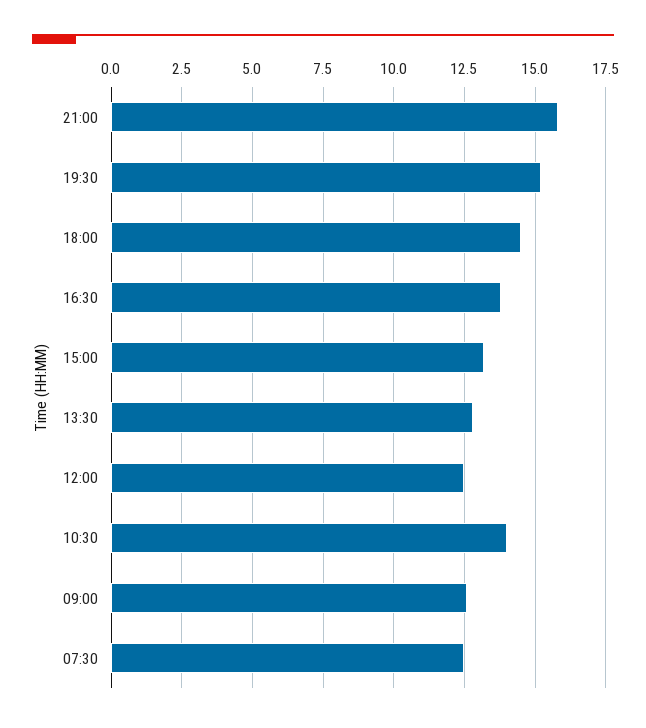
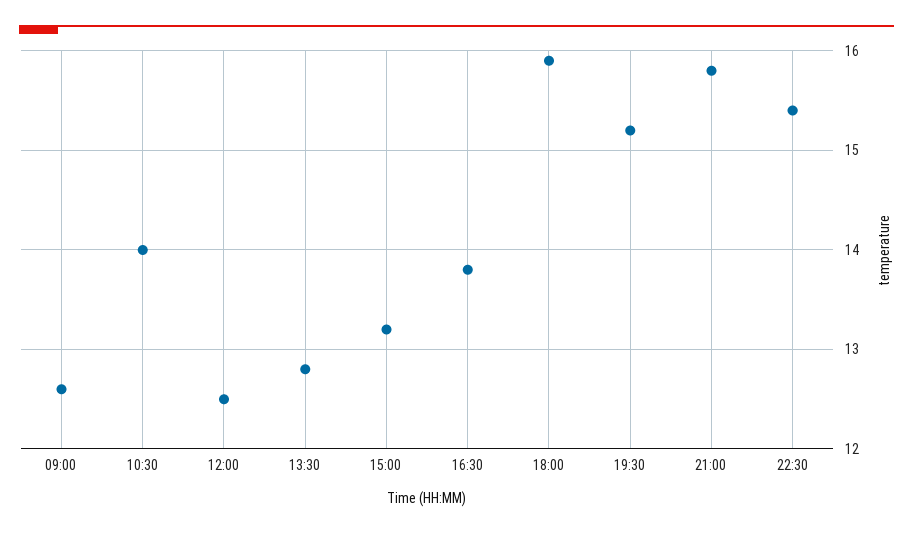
18:00: 14.5 -> 15.9
07:30: 12.5 -> none
22:30: none -> 15.4

